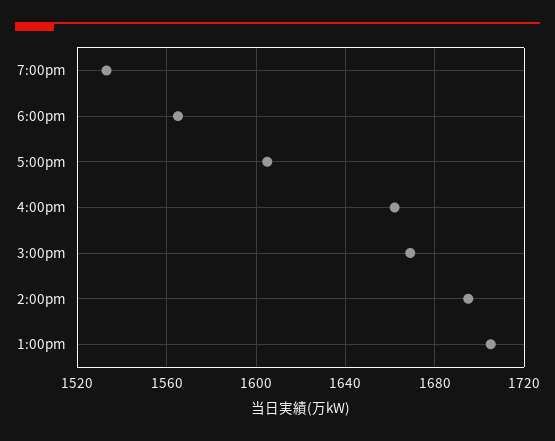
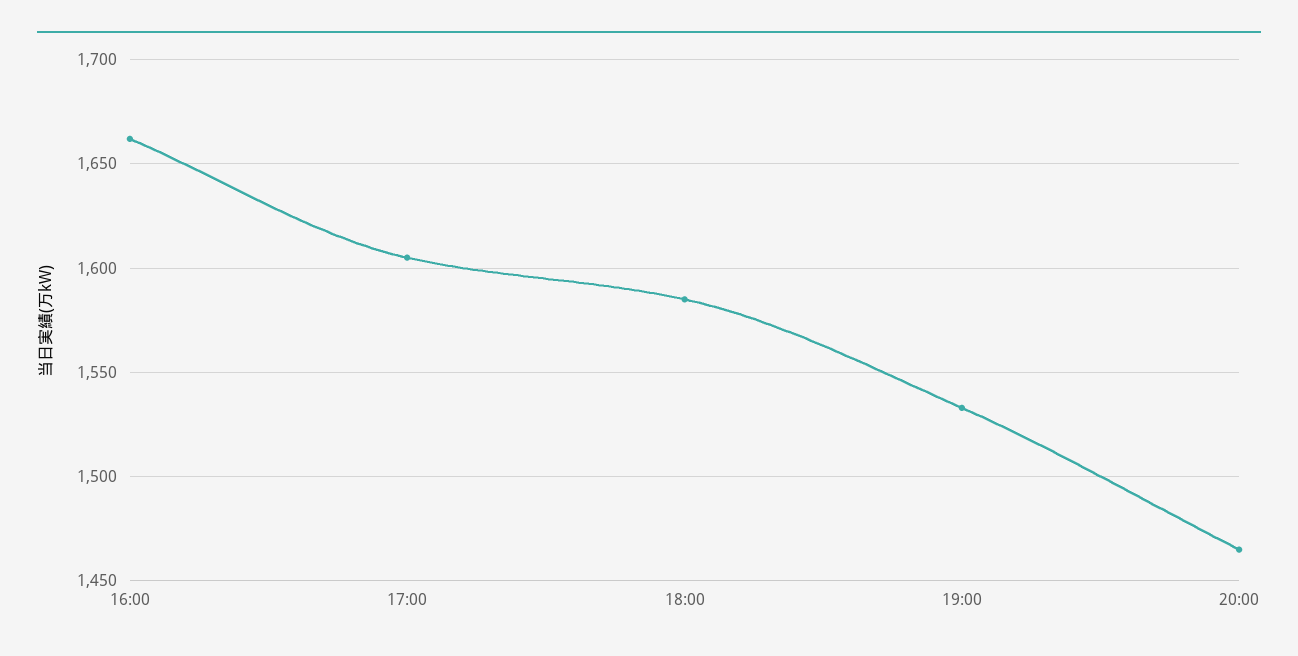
6:00pm: 1565 -> 1585
3:00pm: 1670 -> none
2:00pm: 1695 -> none
1:00pm: 1705 -> none
20:00: none -> 1465

